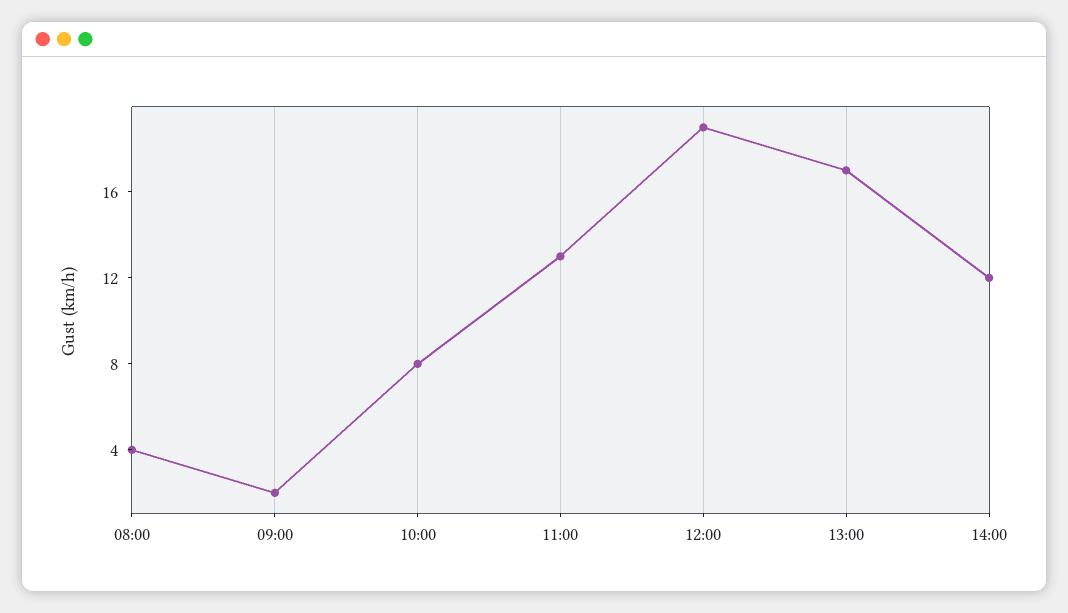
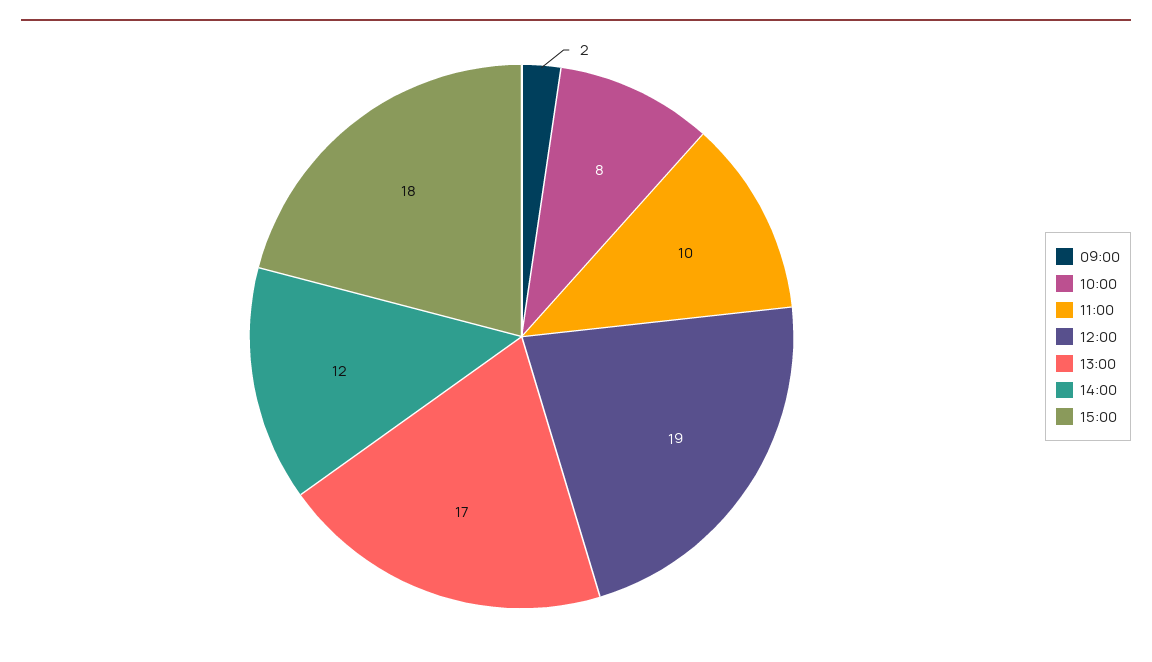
08:00: 4 -> none
11:00: 13 -> 10
15:00: none -> 18

